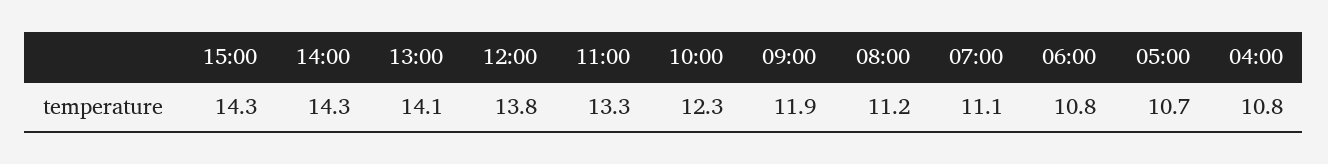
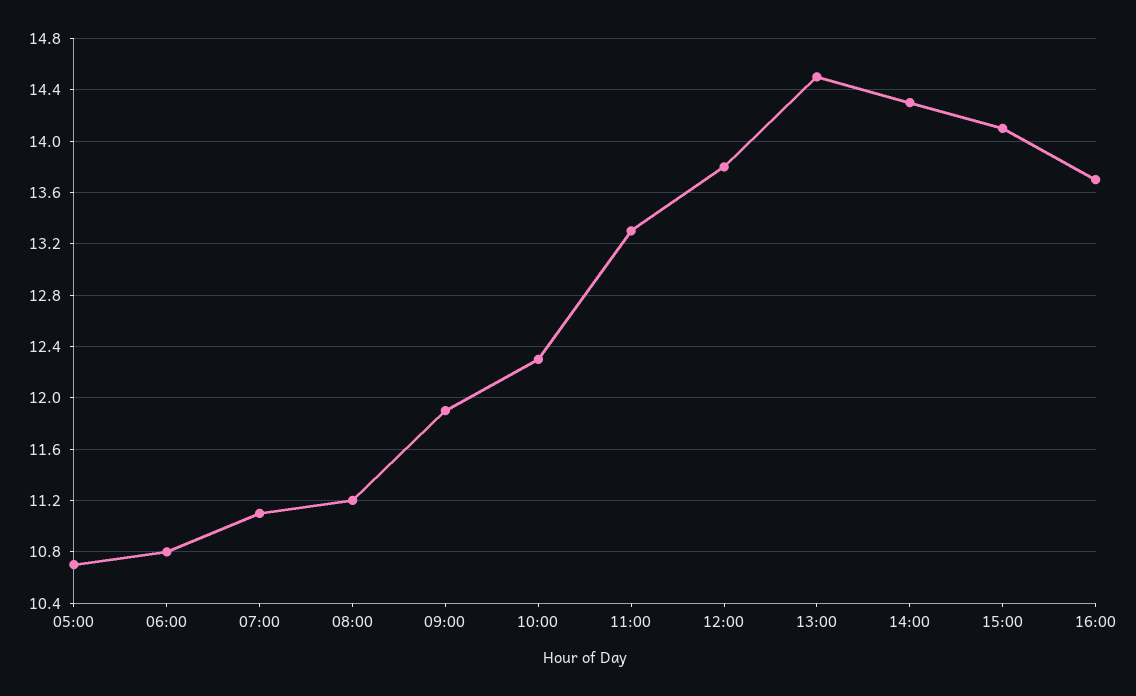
15:00: 14.3 -> 14.1
13:00: 14.1 -> 14.5
04:00: 10.8 -> none
16:00: none -> 13.7

